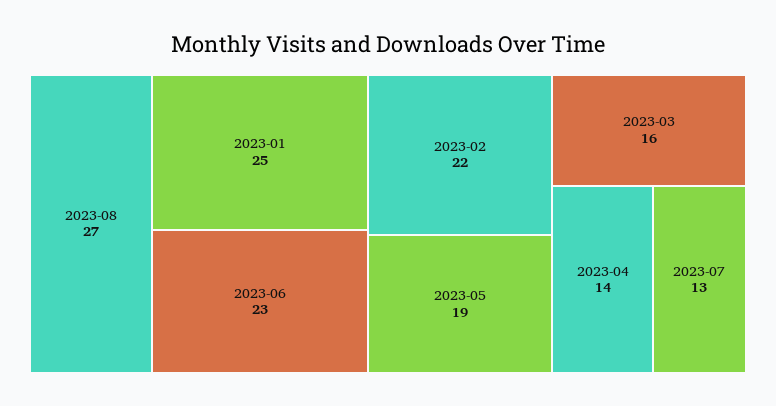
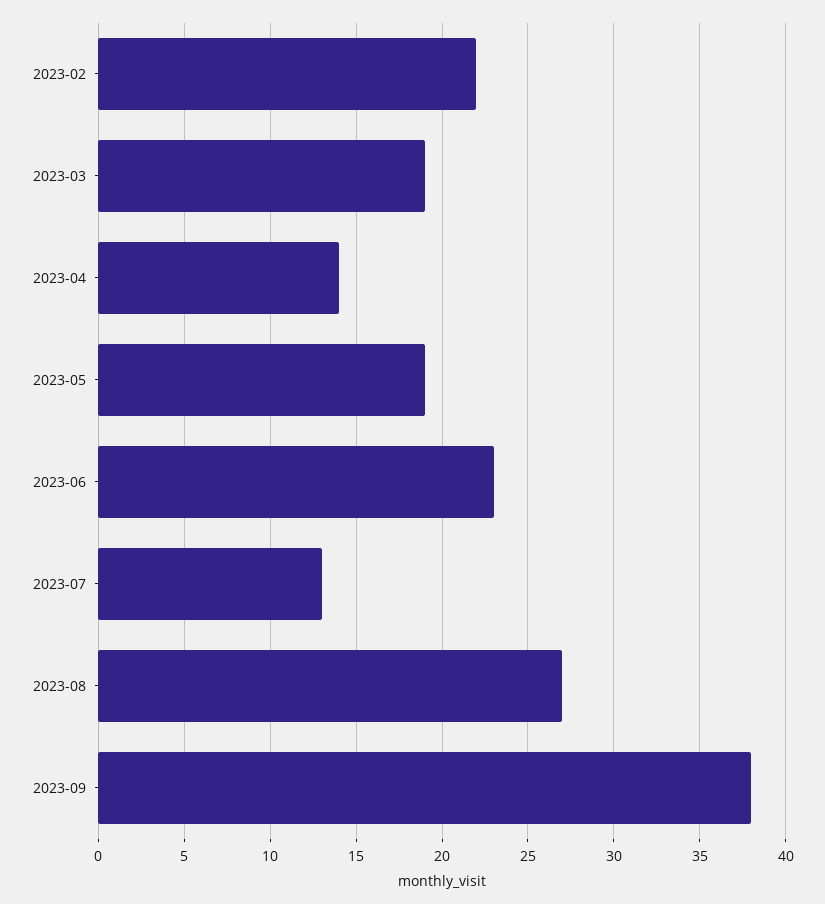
2023-01: 25 -> none
2023-03: 16 -> 19
2023-09: none -> 38

